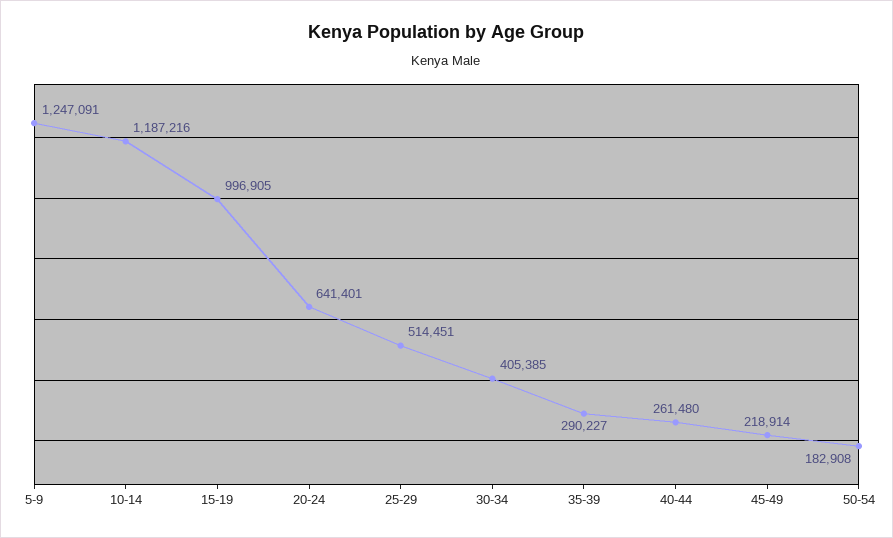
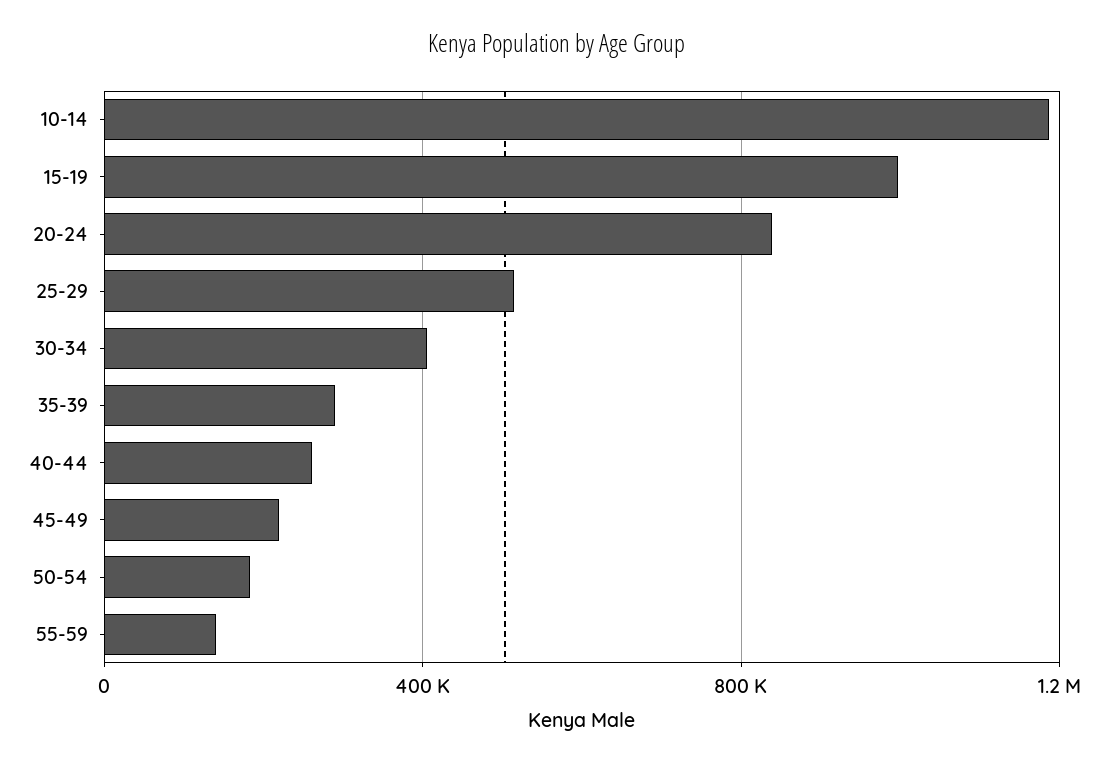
5-9: 1247091 -> none
20-24: 641401 -> 850000
55-59: none -> 150000

